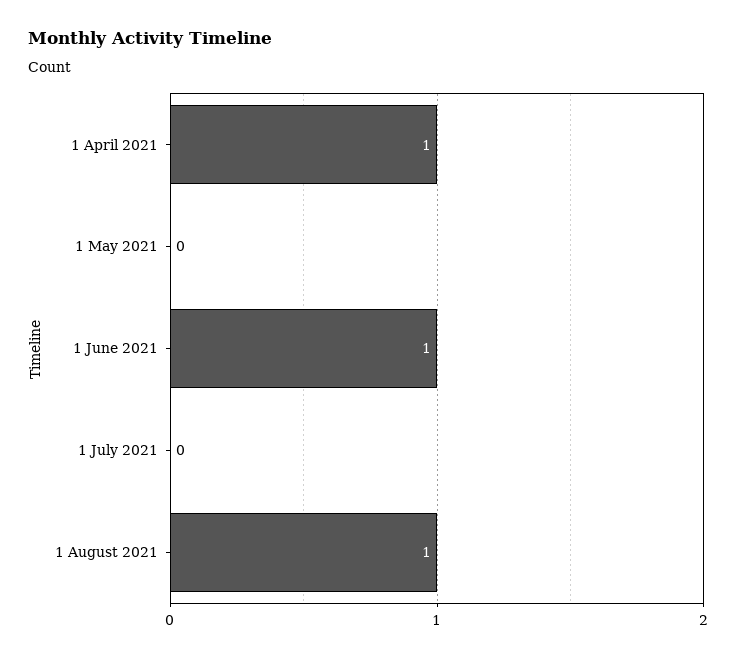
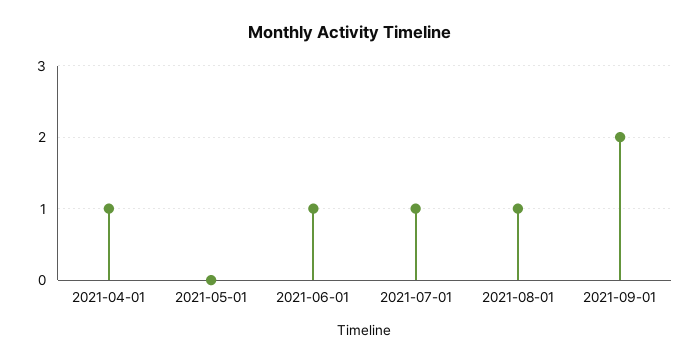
1 July 2021: 0 -> 1
2021-09-01: none -> 2

